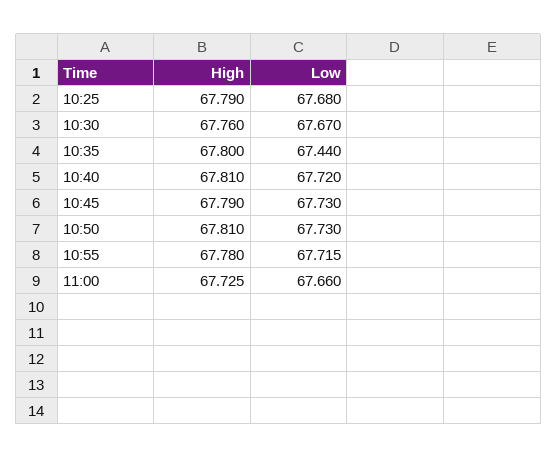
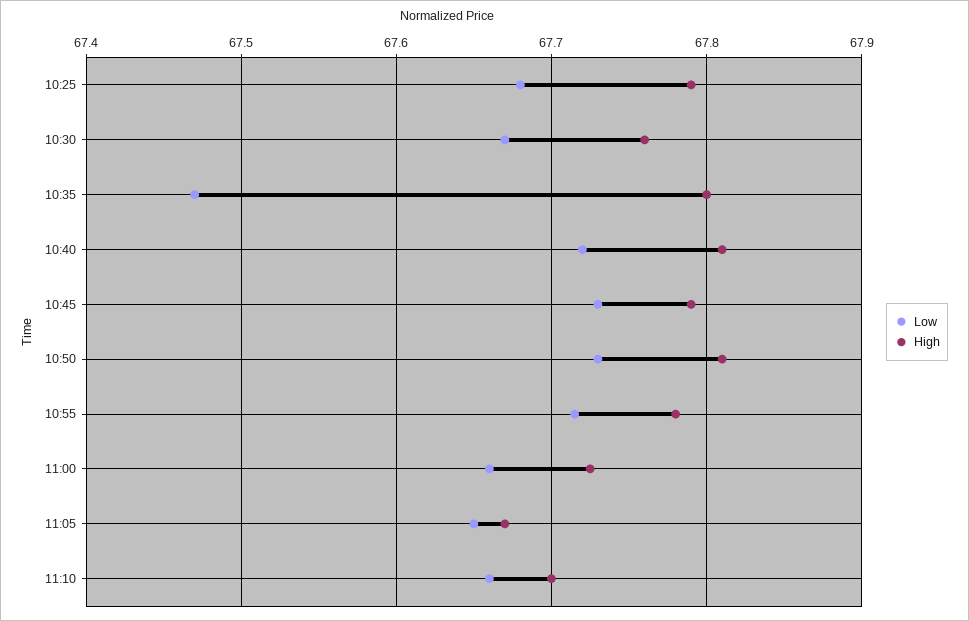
Low, 10:35: 67.44 -> 67.47
Low, 11:05: none -> 67.65
High, 11:05: none -> 67.67
Low, 11:10: none -> 67.66
High, 11:10: none -> 67.7

